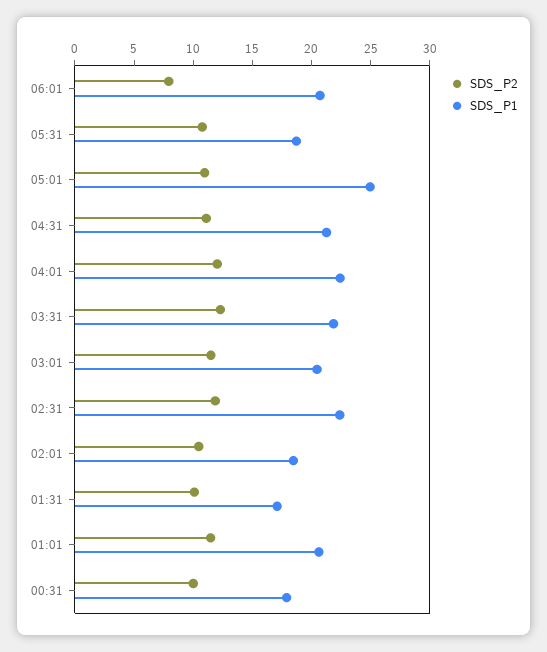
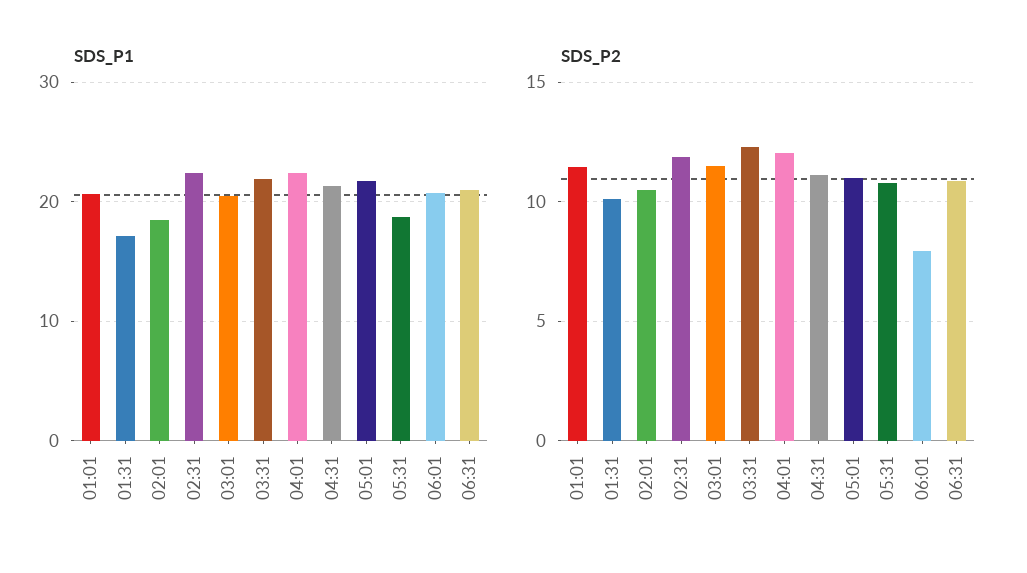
SDS_P1, 05:01: 25 -> 22
SDS_P2, 00:31: 10 -> none
SDS_P1, 00:31: 18 -> none
SDS_P1, 06:31: none -> 21
SDS_P2, 06:31: none -> 11

